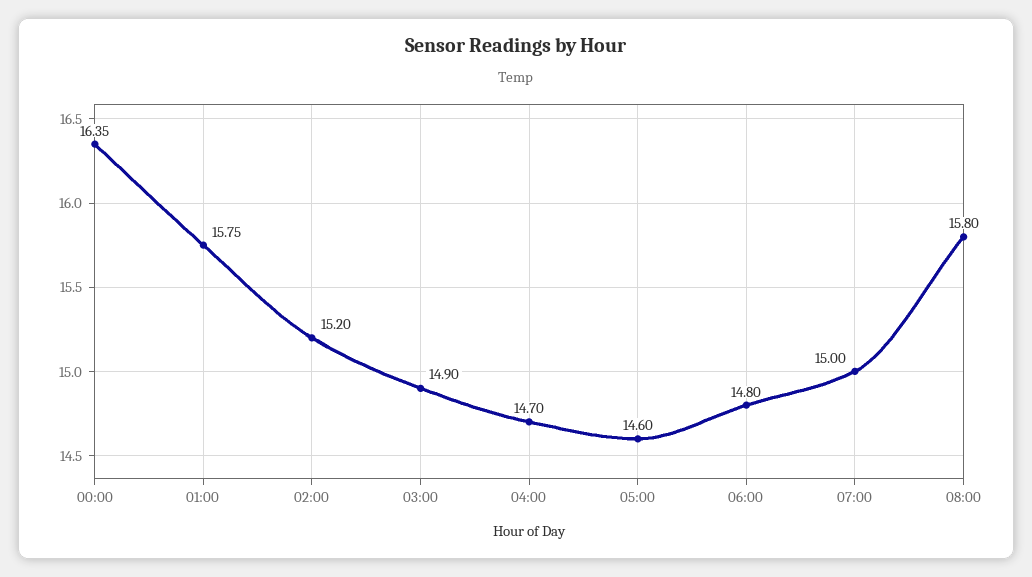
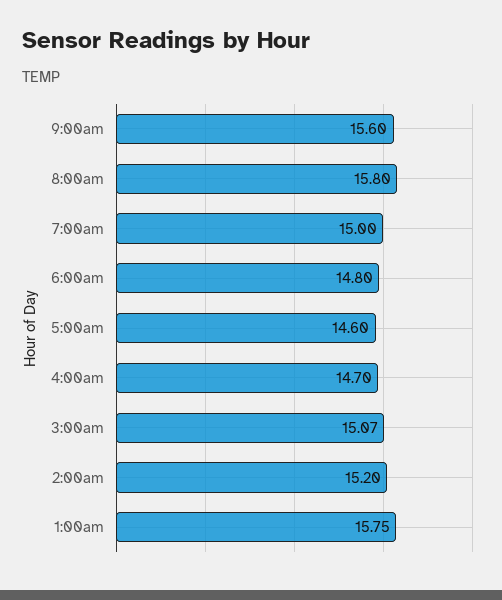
00:00: 16.35 -> none
03:00: 14.9 -> 15.07
9:00am: none -> 15.6

